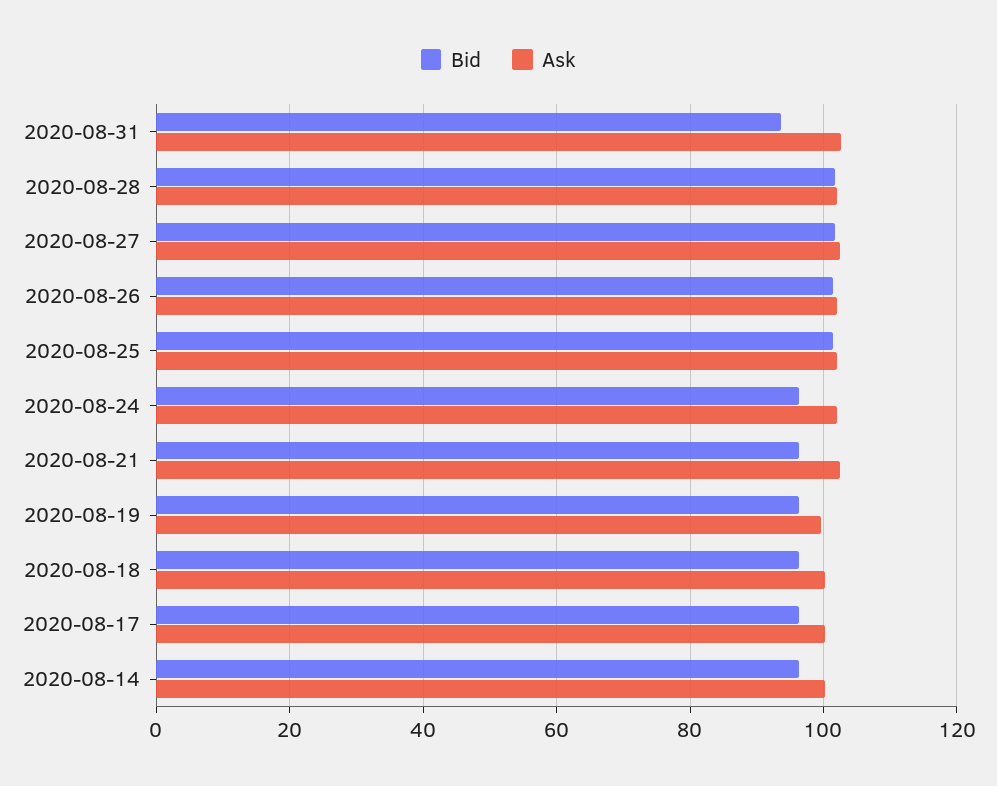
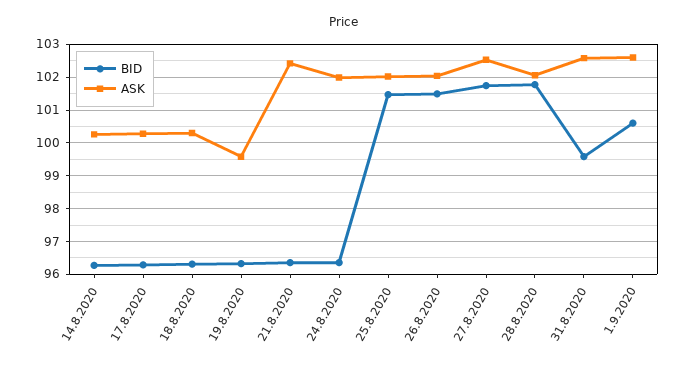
Bid, 2020-08-31: 94 -> 99.6
Bid, 1.9.2020: none -> 100.6
Ask, 1.9.2020: none -> 102.6

